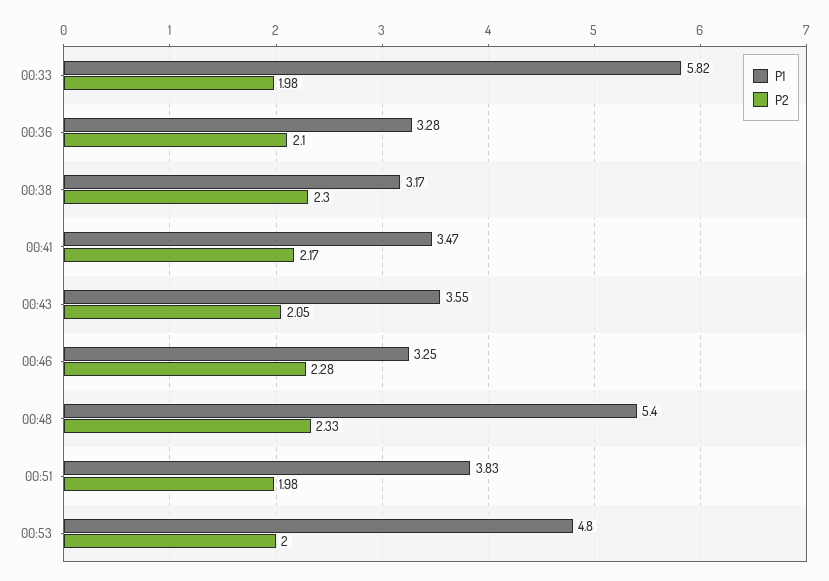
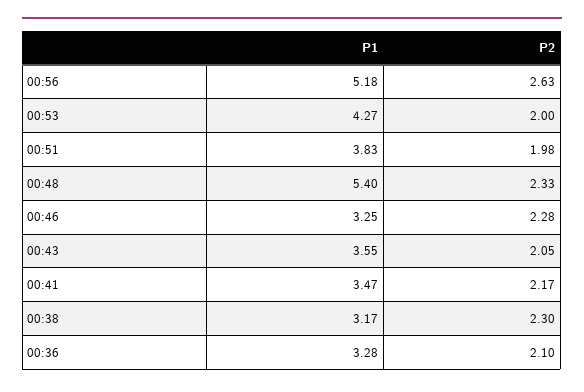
P1, 00:33: 5.82 -> none
P2, 00:33: 1.98 -> none
P1, 00:53: 4.8 -> 4.27
P1, 00:56: none -> 5.18
P2, 00:56: none -> 2.63

